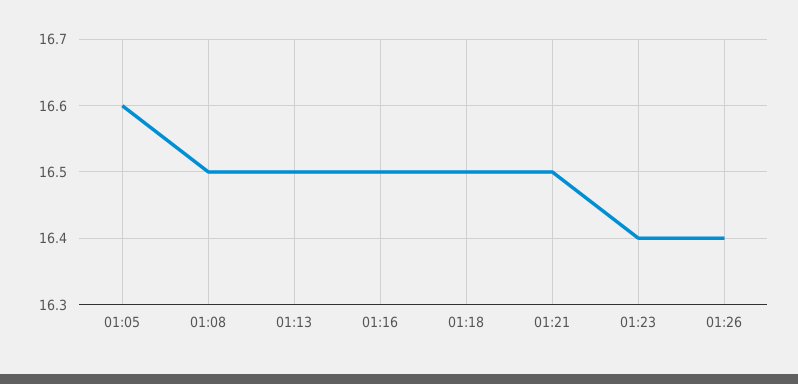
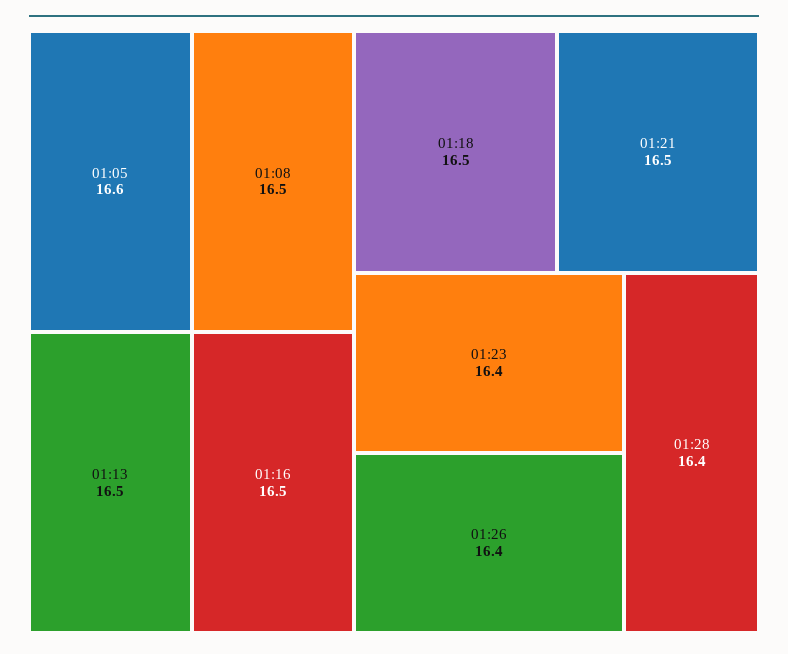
01:28: none -> 16.4

